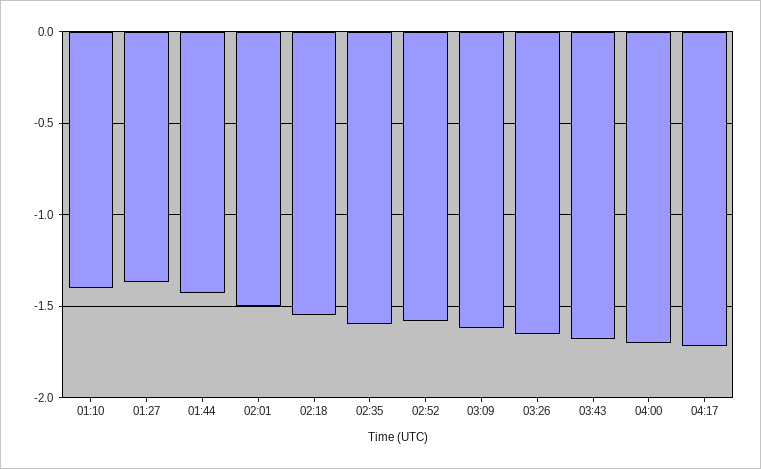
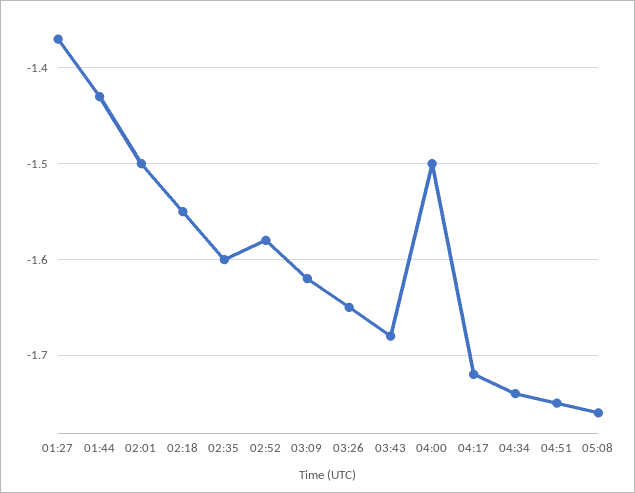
01:10: -1.4 -> none
04:00: -1.7 -> -1.5
04:34: none -> -1.74
04:51: none -> -1.75
05:08: none -> -1.76

